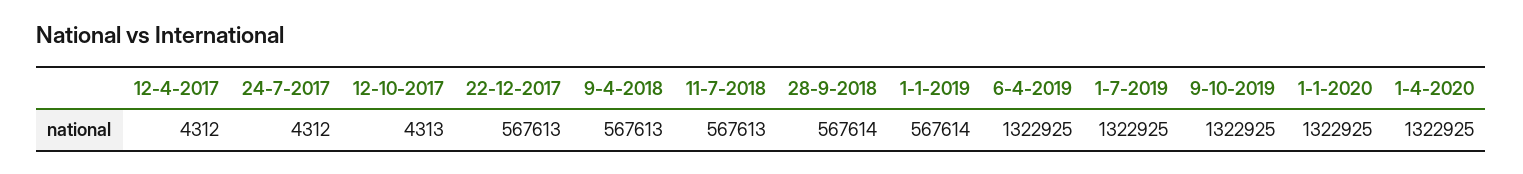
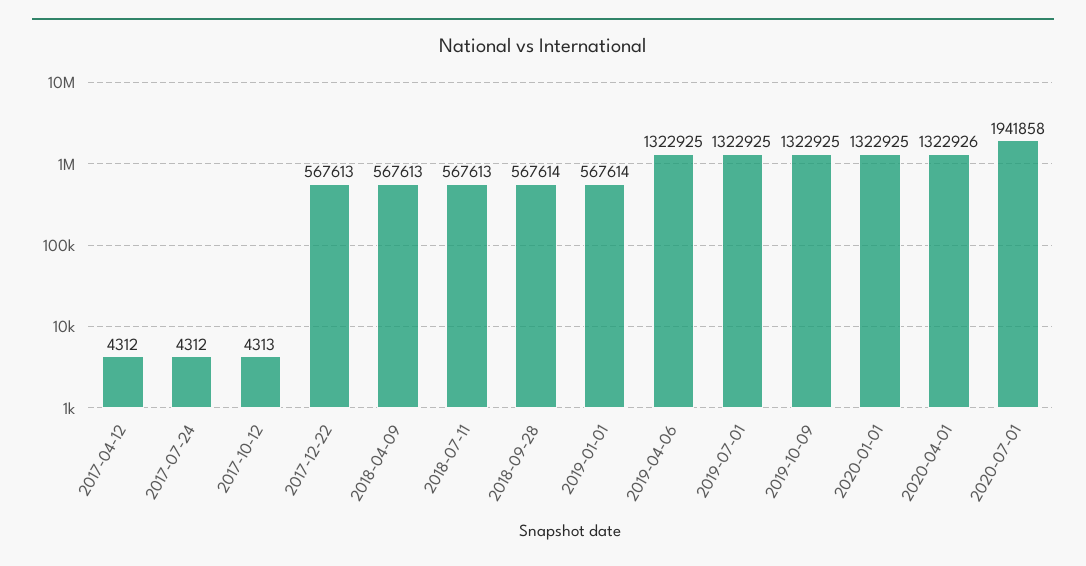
1-4-2020: 1322925 -> 1322926
2020-07-01: none -> 1941858

